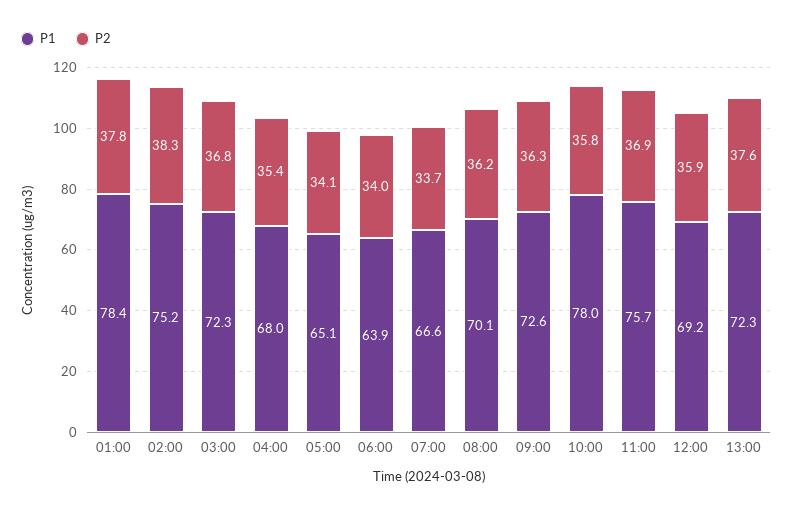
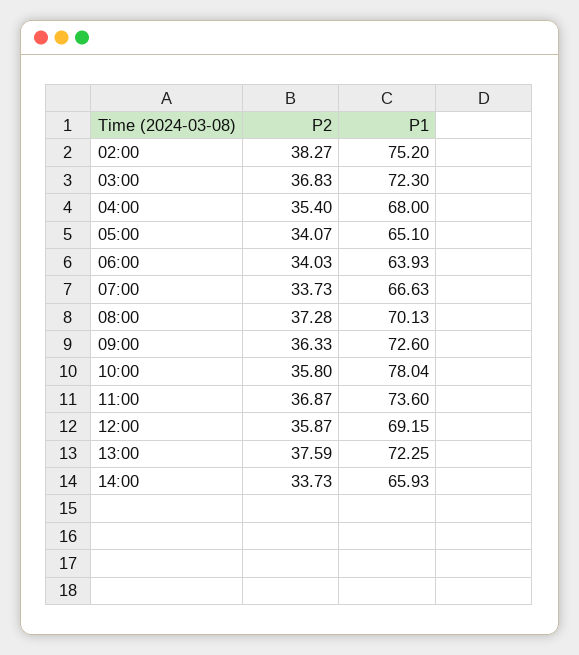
P1, 01:00: 78.4 -> none
P2, 01:00: 37.8 -> none
P2, 08:00: 36.2 -> 37.28
P1, 11:00: 75.7 -> 73.6
P2, 14:00: none -> 33.73
P1, 14:00: none -> 65.93

